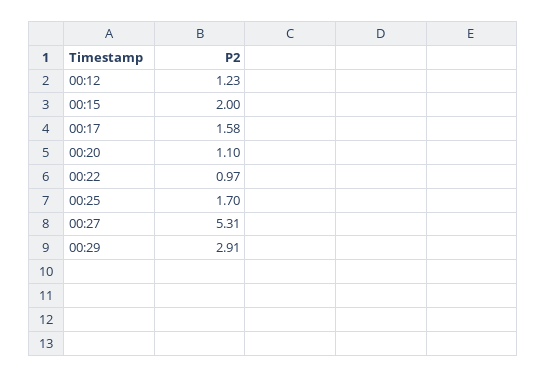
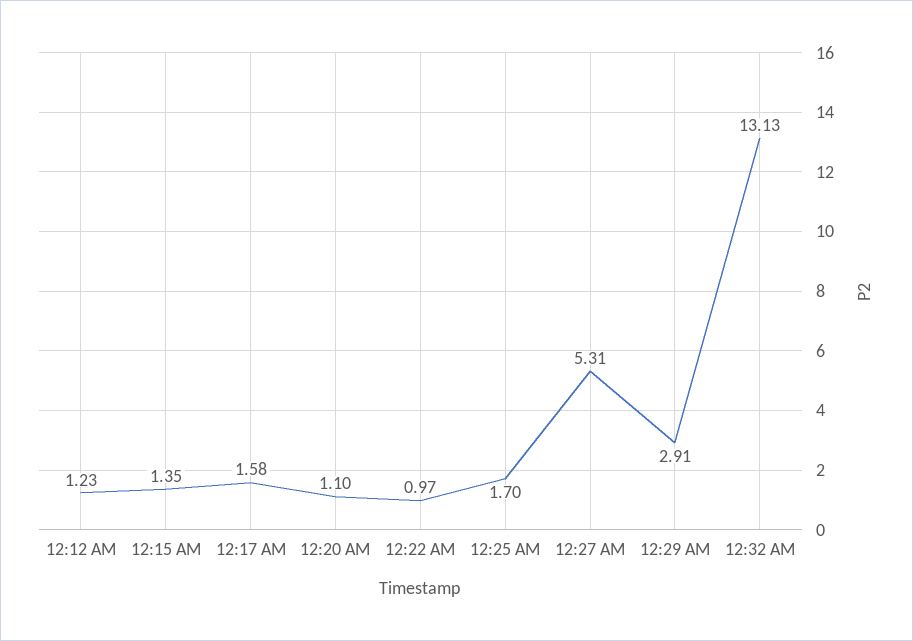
00:15: 2 -> 1.35
12:32 AM: none -> 13.13

